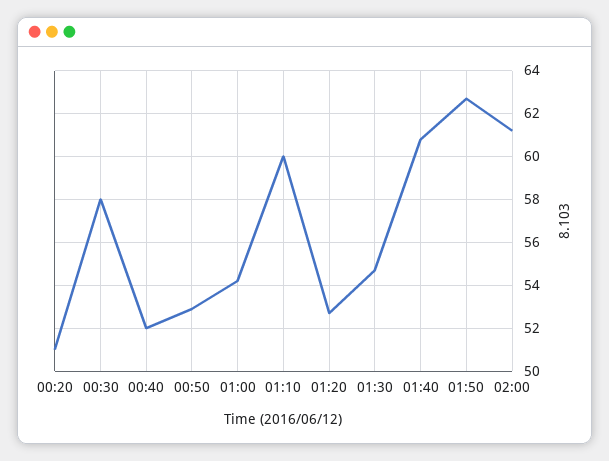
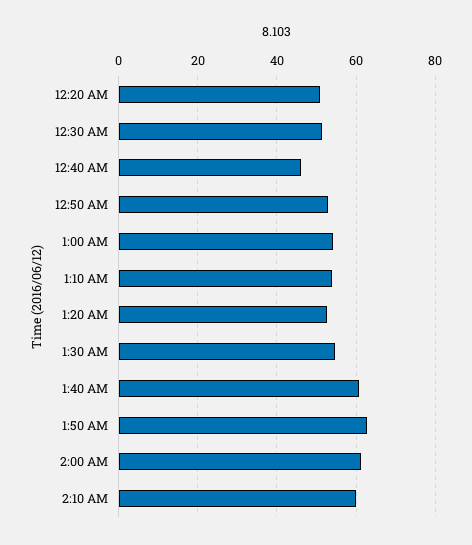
00:30: 58 -> 52
00:40: 52 -> 46
01:10: 60 -> 54
2:10 AM: none -> 60

